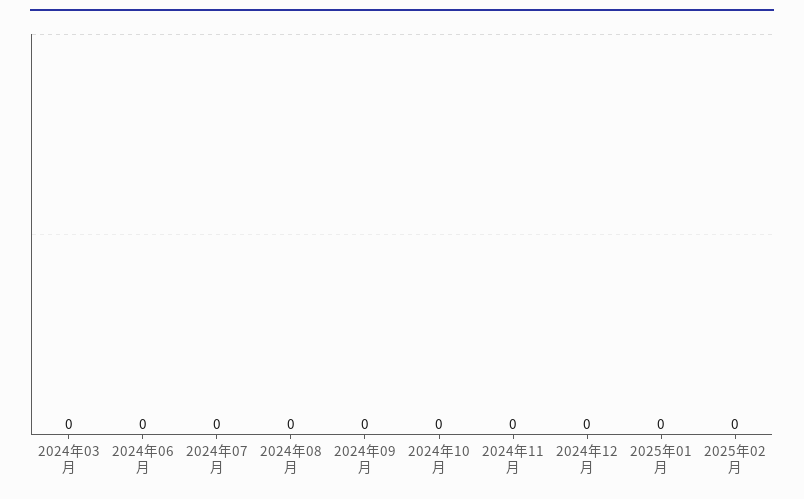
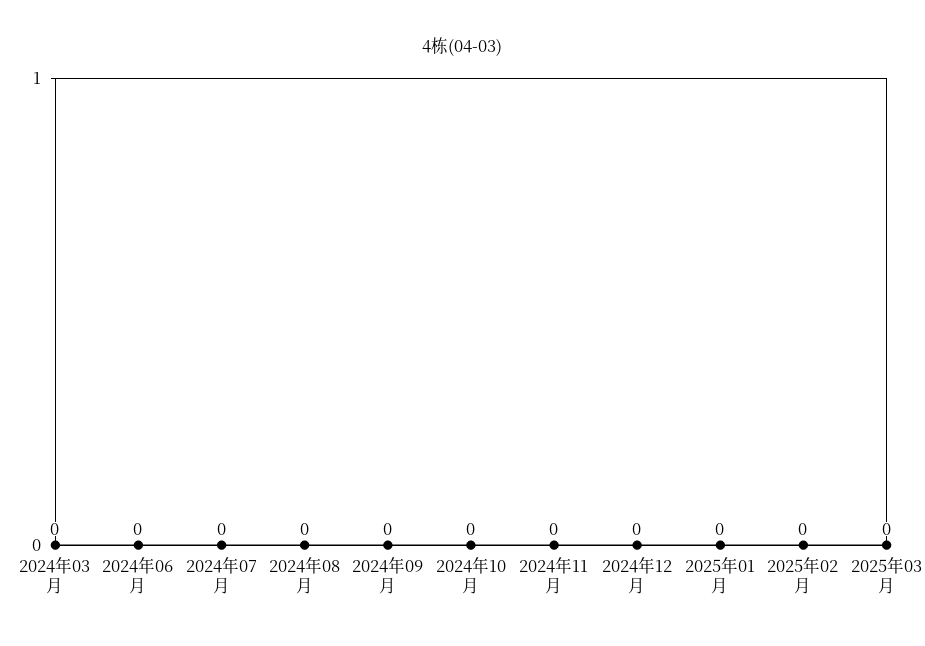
2025年03月: none -> 0

